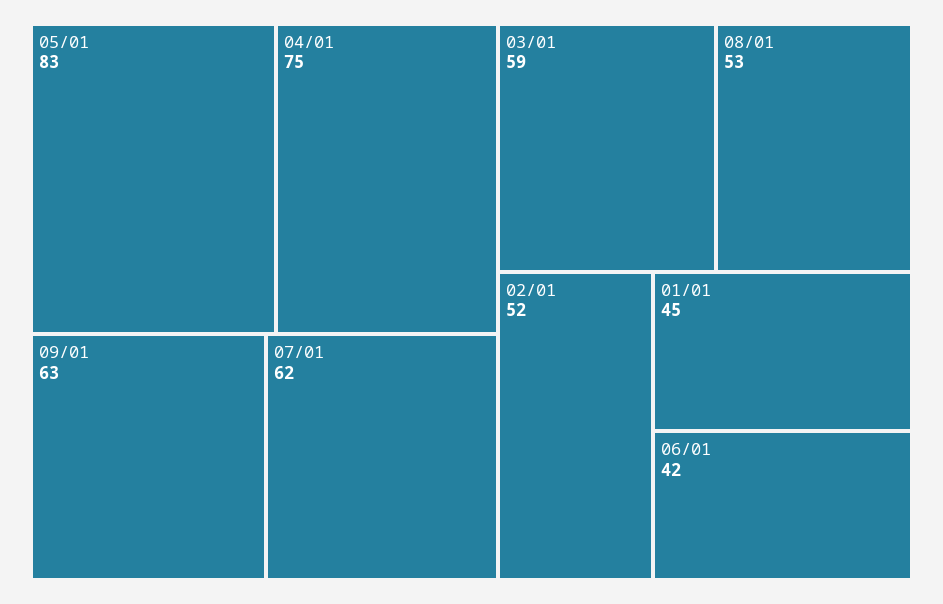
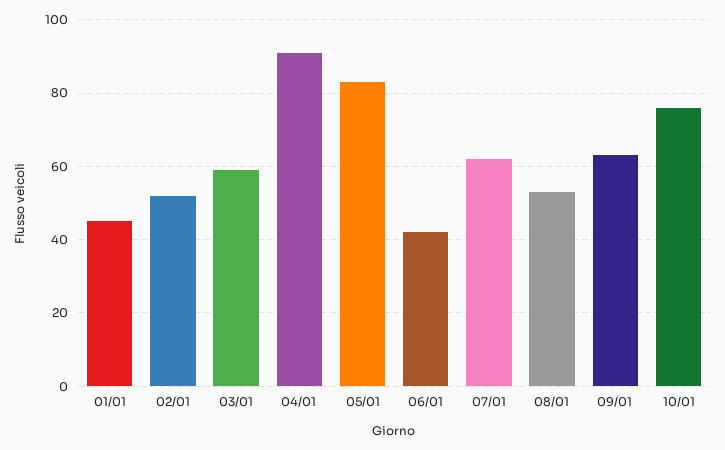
04/01: 75 -> 90
10/01: none -> 75

